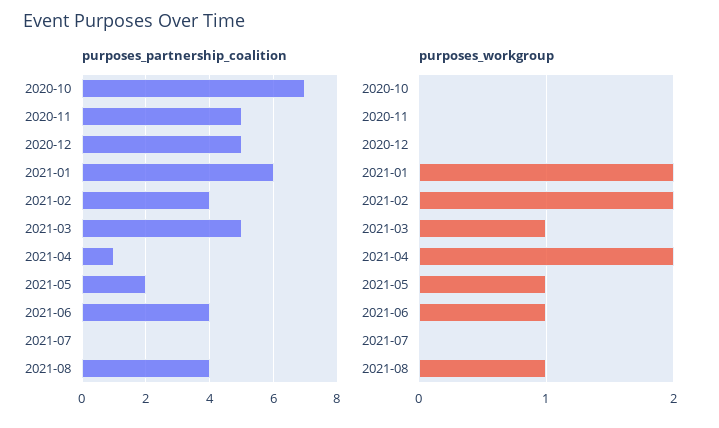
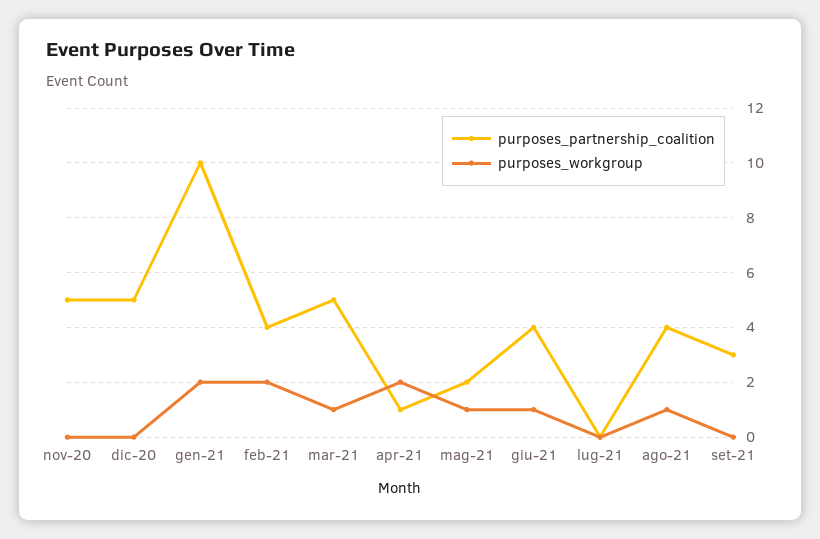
purposes_partnership_coalition, 2020-10: 7 -> none
purposes_partnership_coalition, 2021-01: 6 -> 10
purposes_workgroup, 2020-10: 0 -> none
purposes_partnership_coalition, set-21: none -> 3
purposes_workgroup, set-21: none -> 0

